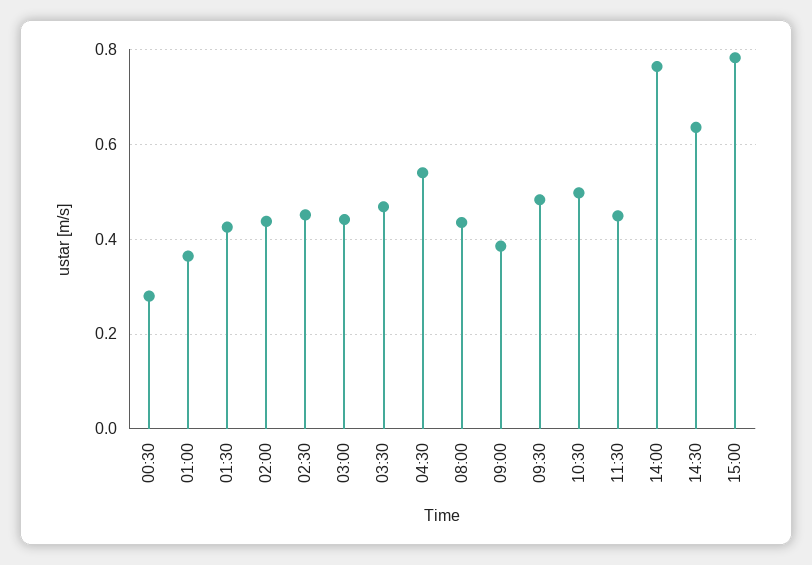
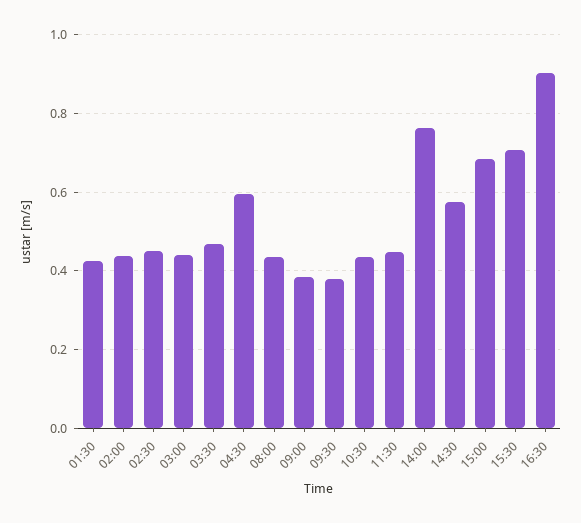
00:30: 0.28 -> none
01:00: 0.36 -> none
04:30: 0.54 -> 0.6
09:30: 0.48 -> 0.38
10:30: 0.5 -> 0.44
14:30: 0.64 -> 0.58
15:00: 0.78 -> 0.68
15:30: none -> 0.7
16:30: none -> 0.9

